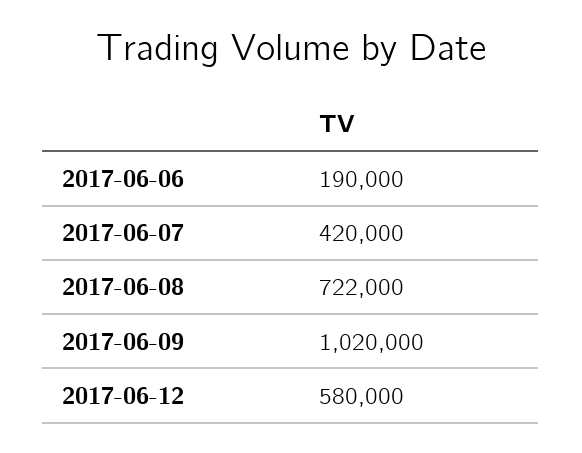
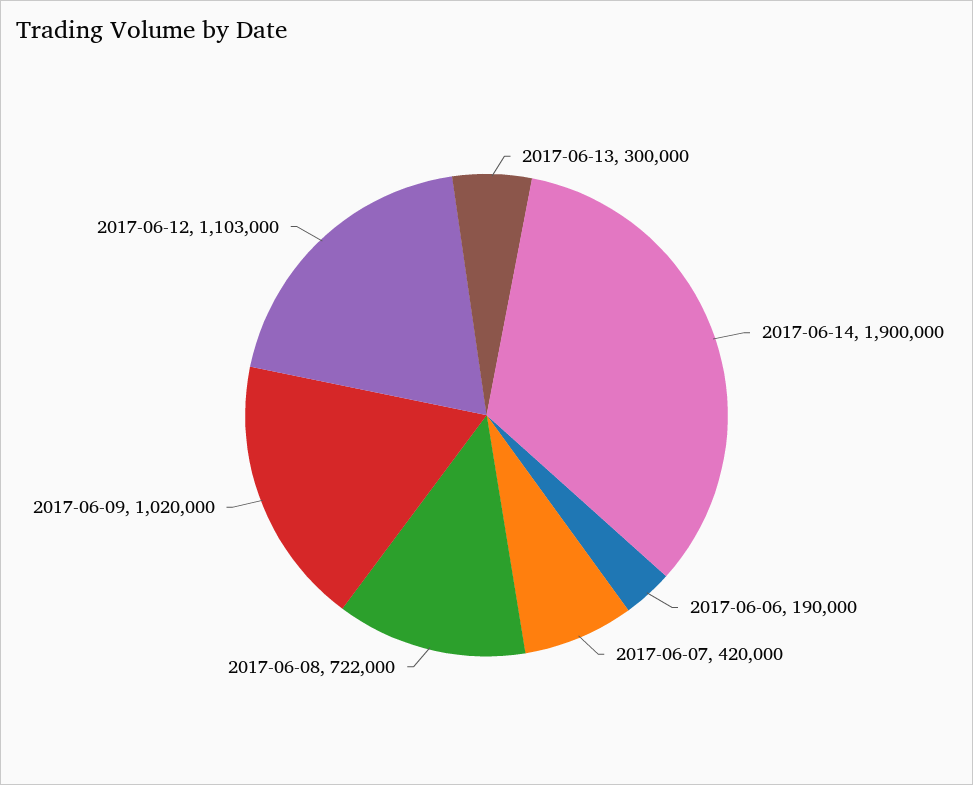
2017-06-12: 580000 -> 1103000
2017-06-13: none -> 300000
2017-06-14: none -> 1900000

